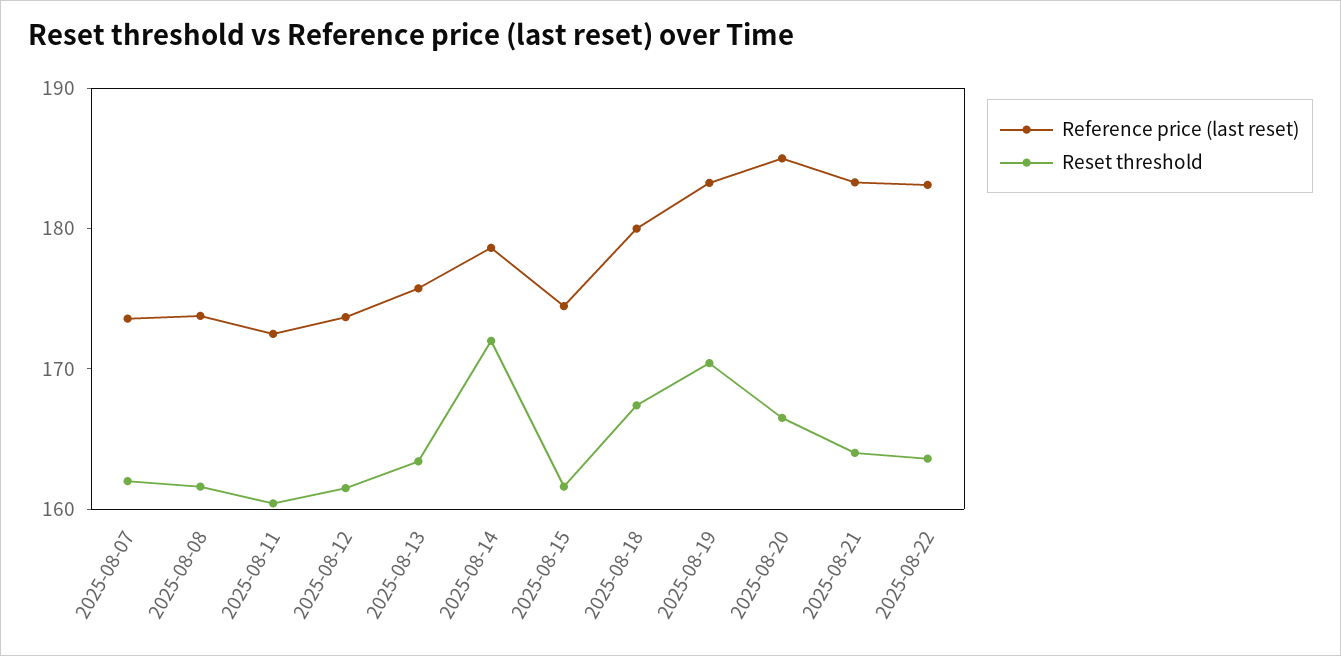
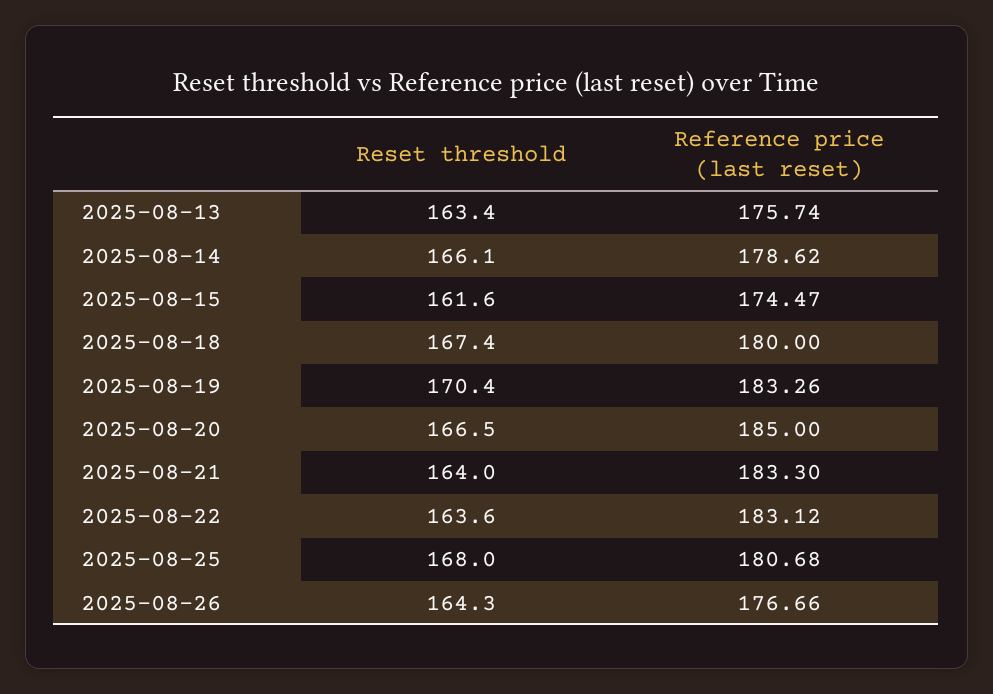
Reference price (last reset), 2025-08-07: 174 -> none
Reset threshold, 2025-08-07: 162 -> none
Reference price (last reset), 2025-08-08: 174 -> none
Reset threshold, 2025-08-08: 162 -> none
Reference price (last reset), 2025-08-11: 172 -> none
Reset threshold, 2025-08-11: 160 -> none
Reference price (last reset), 2025-08-12: 174 -> none
Reset threshold, 2025-08-12: 162 -> none
Reset threshold, 2025-08-14: 172 -> 166.1
Reset threshold, 2025-08-25: none -> 168
Reference price (last reset), 2025-08-25: none -> 180.68
Reset threshold, 2025-08-26: none -> 164.3
Reference price (last reset), 2025-08-26: none -> 176.66

